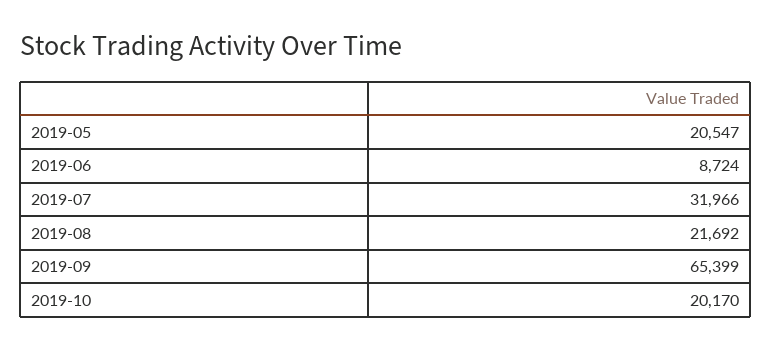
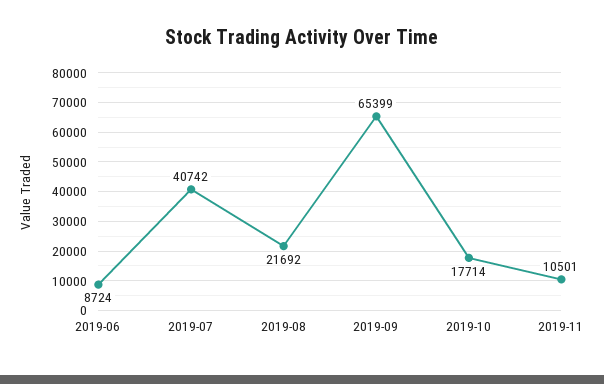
2019-05: 20547 -> none
2019-07: 31966 -> 40742
2019-10: 20170 -> 17714
2019-11: none -> 10501

